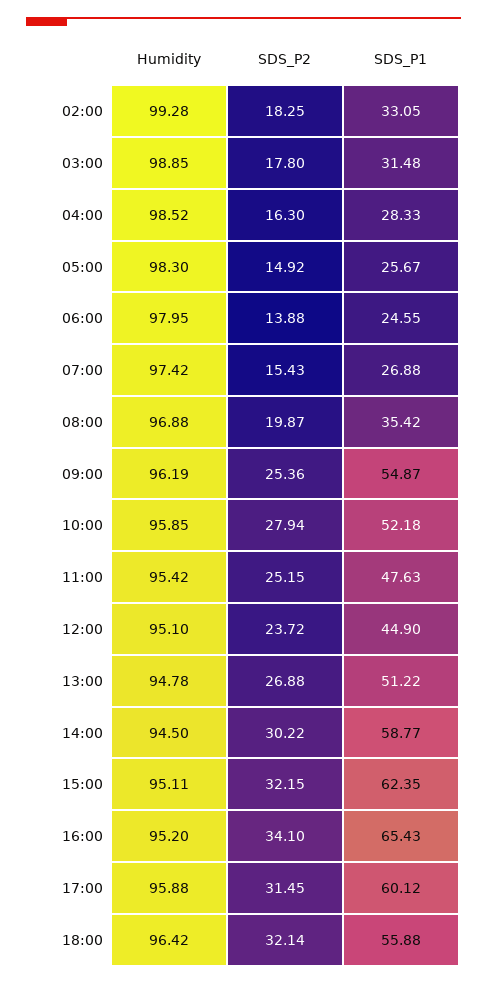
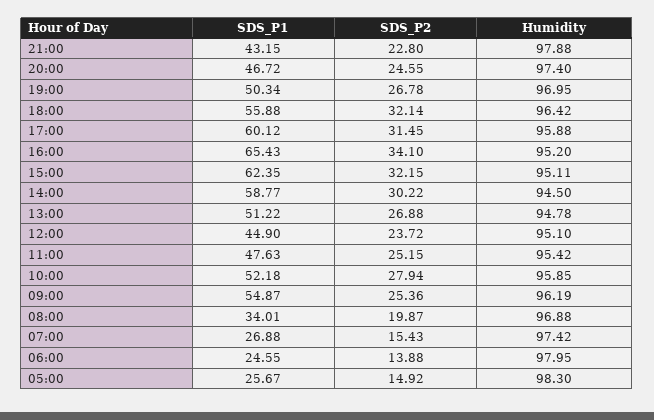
Humidity, 02:00: 99.28 -> none
SDS_P2, 02:00: 18.25 -> none
SDS_P1, 02:00: 33.05 -> none
Humidity, 03:00: 98.85 -> none
SDS_P2, 03:00: 17.8 -> none
SDS_P1, 03:00: 31.48 -> none
Humidity, 04:00: 98.52 -> none
SDS_P2, 04:00: 16.3 -> none
SDS_P1, 04:00: 28.33 -> none
SDS_P1, 08:00: 35.42 -> 34.01
SDS_P1, 21:00: none -> 43.15
SDS_P2, 21:00: none -> 22.8
Humidity, 21:00: none -> 97.88
SDS_P1, 20:00: none -> 46.72
SDS_P2, 20:00: none -> 24.55
Humidity, 20:00: none -> 97.4
SDS_P1, 19:00: none -> 50.34
SDS_P2, 19:00: none -> 26.78
Humidity, 19:00: none -> 96.95

